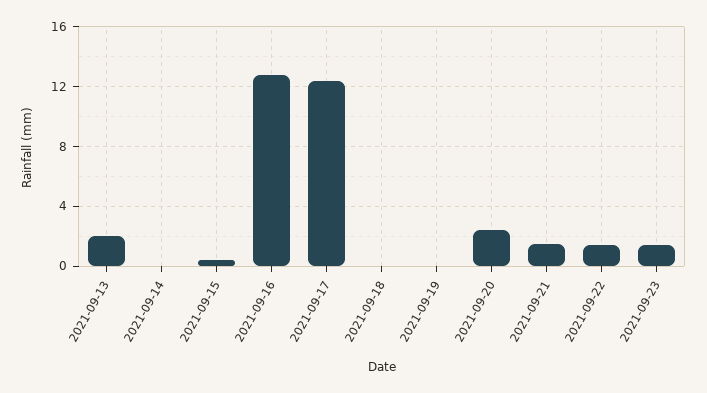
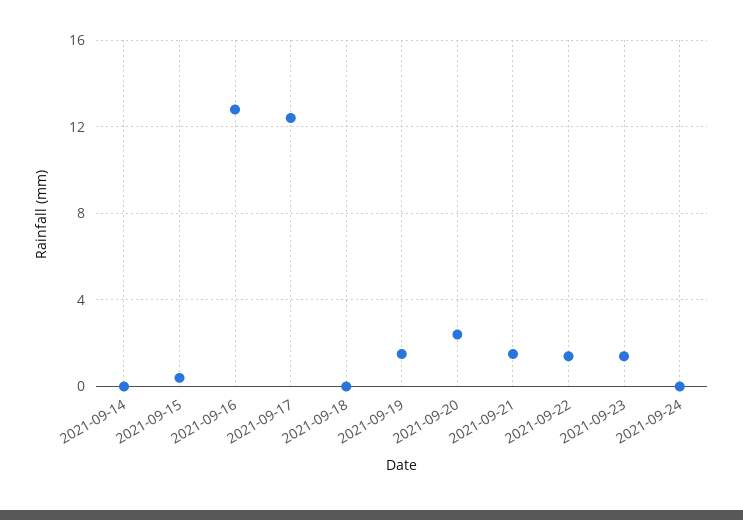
2021-09-13: 2 -> none
2021-09-19: 0 -> 1.5
2021-09-24: none -> 0

